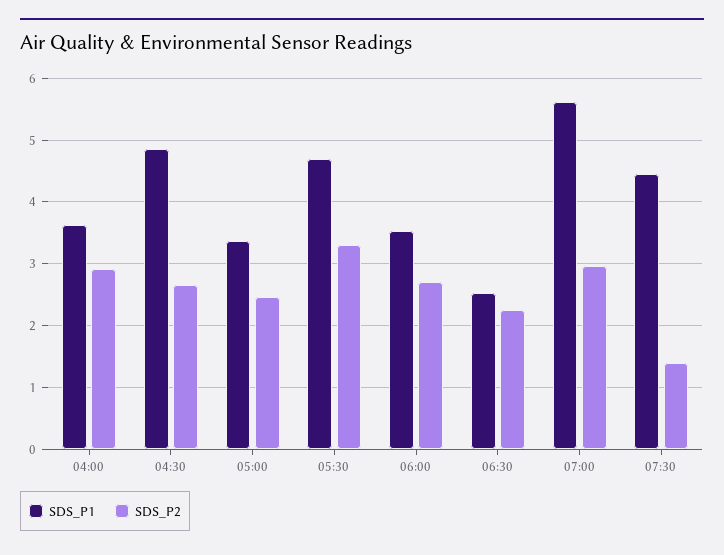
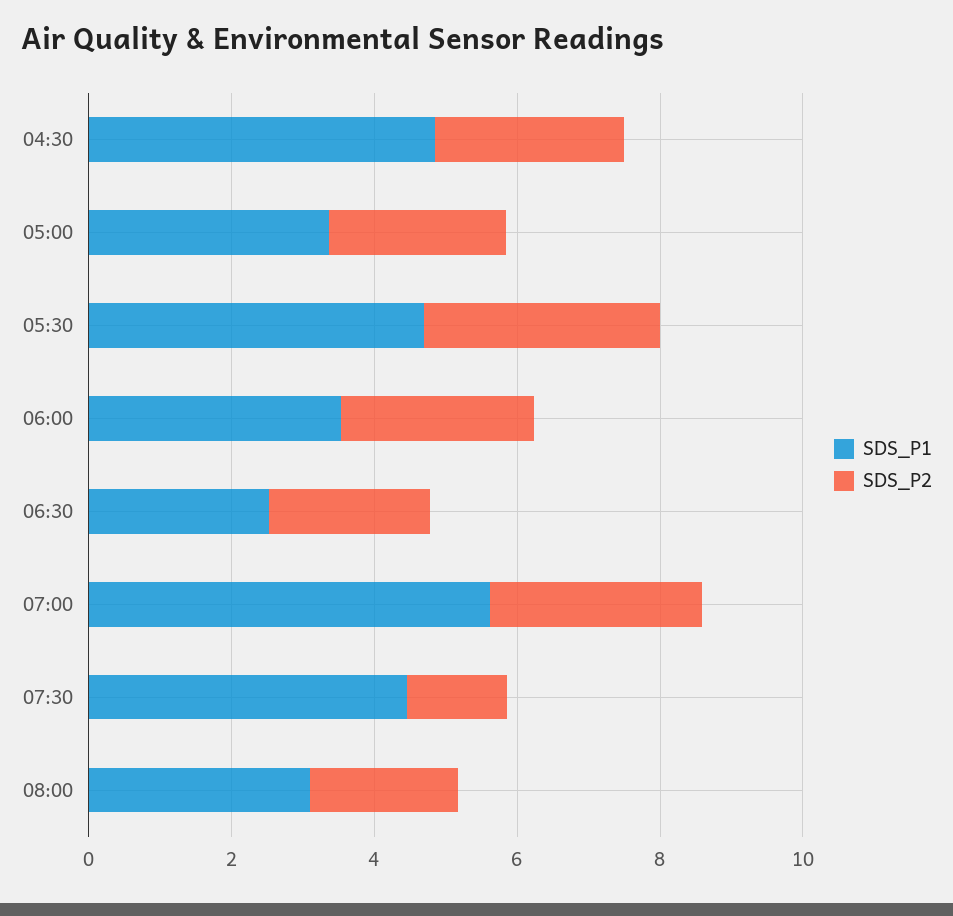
SDS_P1, 04:00: 3.6 -> none
SDS_P2, 04:00: 2.9 -> none
SDS_P1, 08:00: none -> 3
SDS_P2, 08:00: none -> 2

